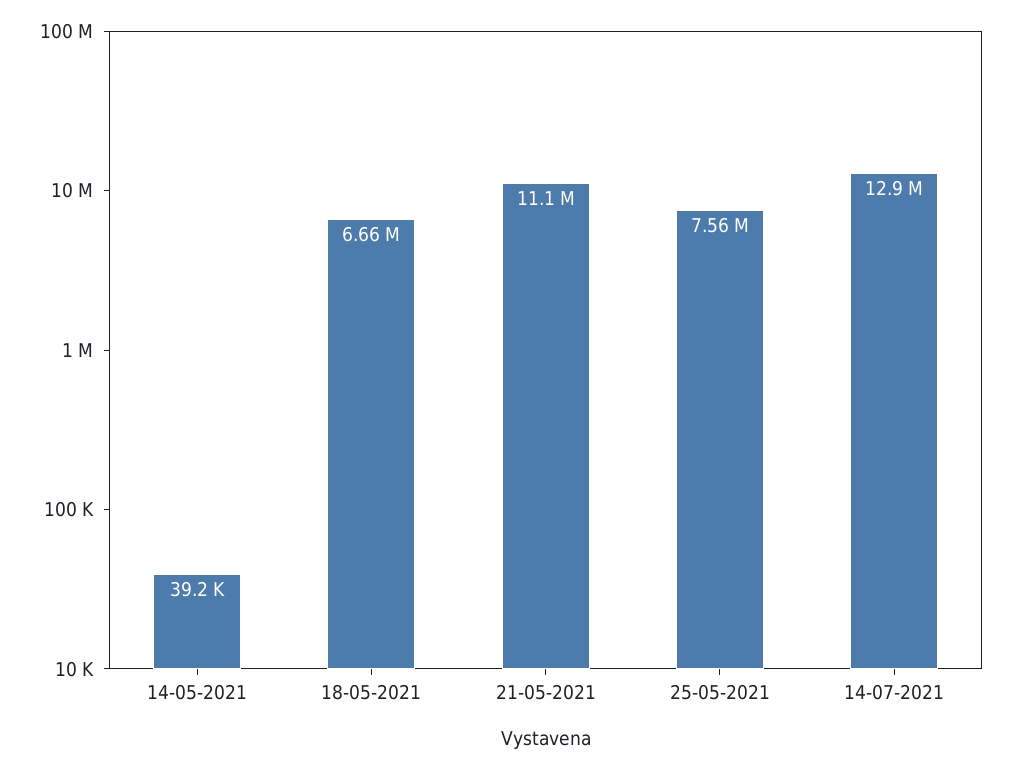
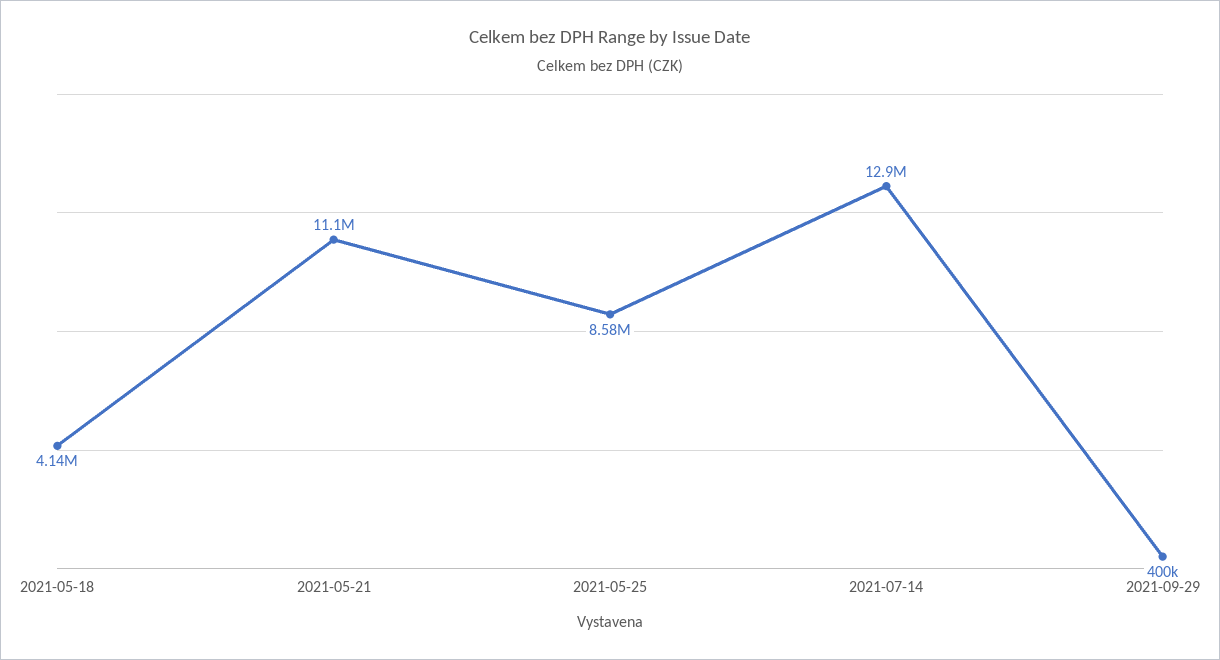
14-05-2021: 39200 -> none
18-05-2021: 6660000 -> 4140000
25-05-2021: 7560000 -> 8580000
2021-09-29: none -> 400000

